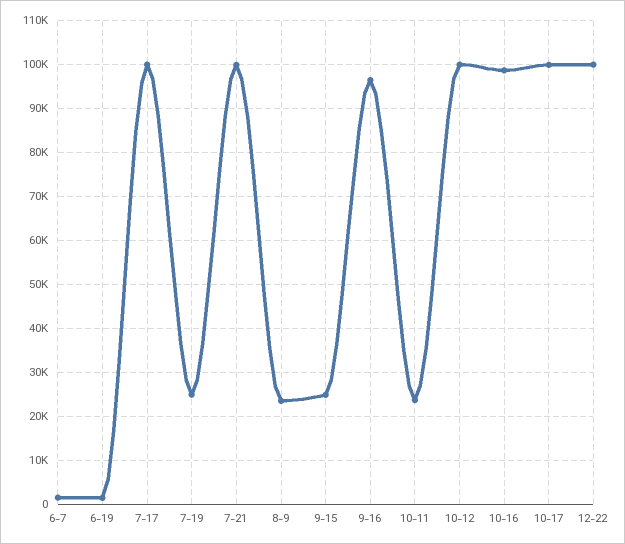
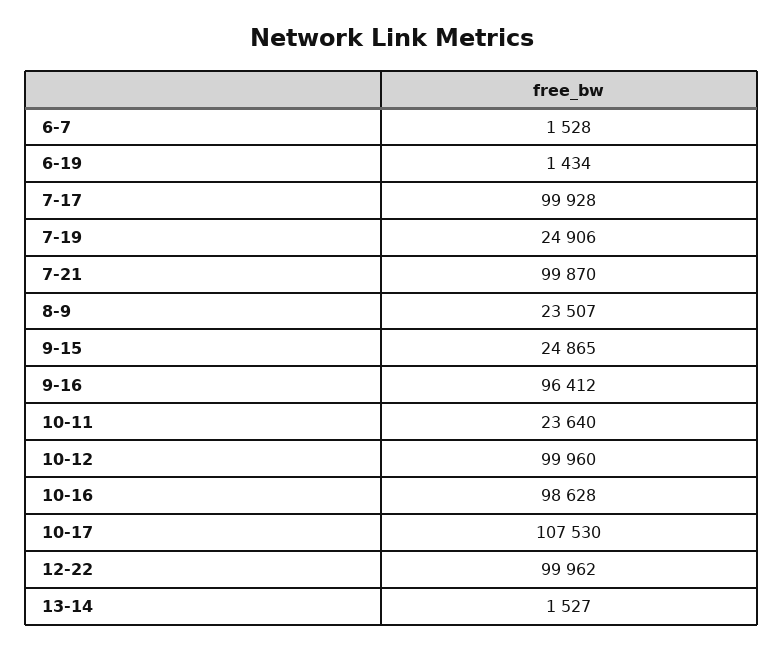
10-17: 100000 -> 107530
13-14: none -> 1527

